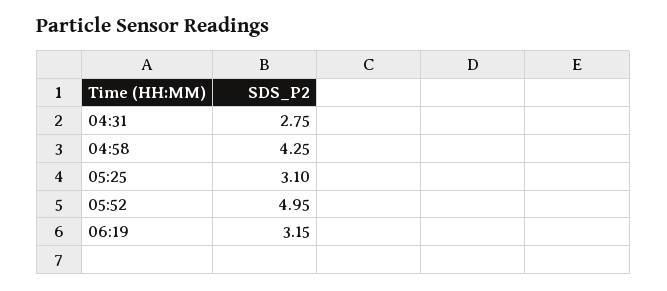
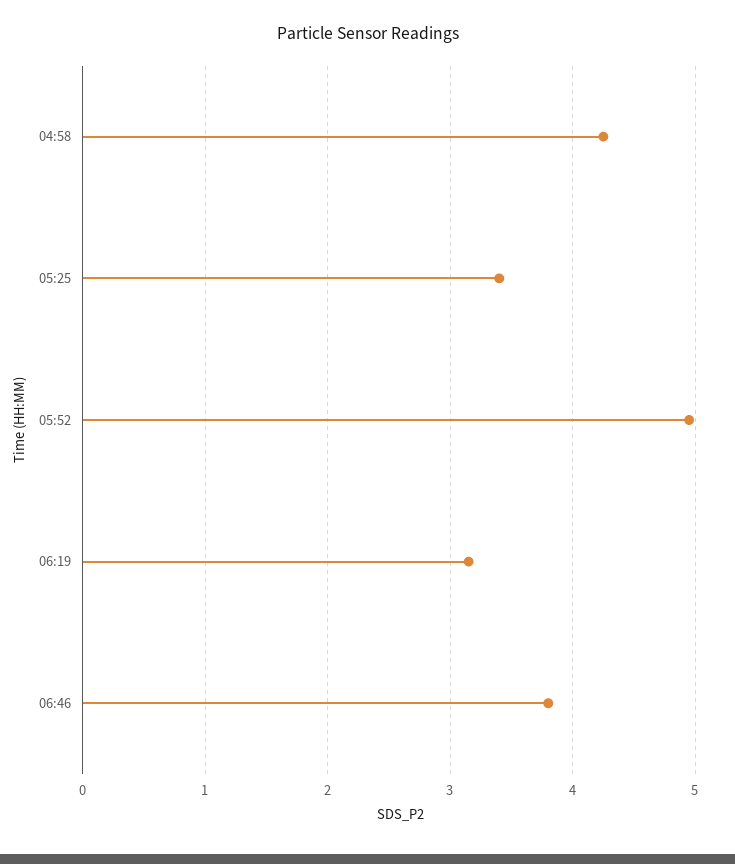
04:31: 2.75 -> none
05:25: 3.1 -> 3.4
06:46: none -> 3.8

